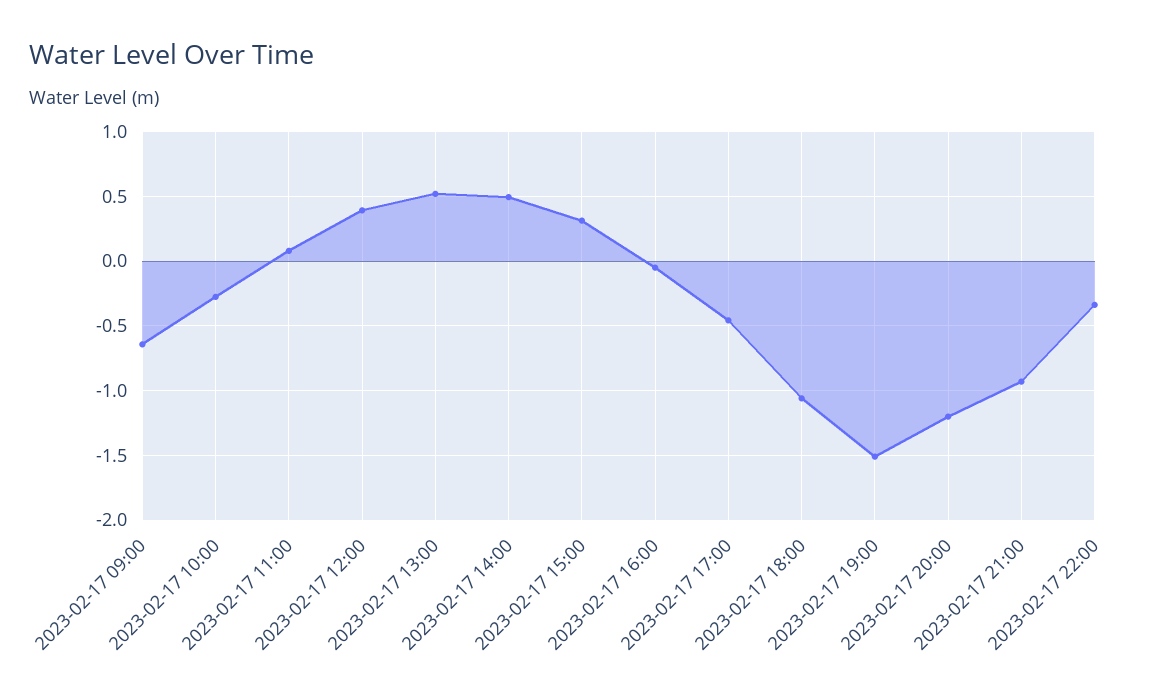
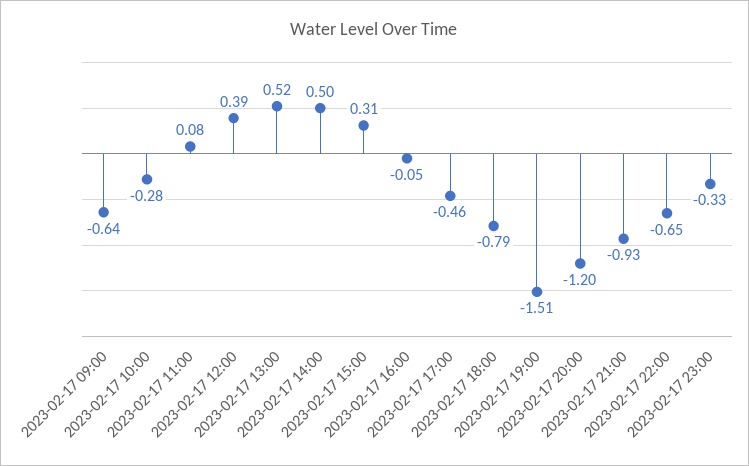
2023-02-17 18:00: -1.05 -> -0.79
2023-02-17 22:00: -0.35 -> -0.65
2023-02-17 23:00: none -> -0.33

